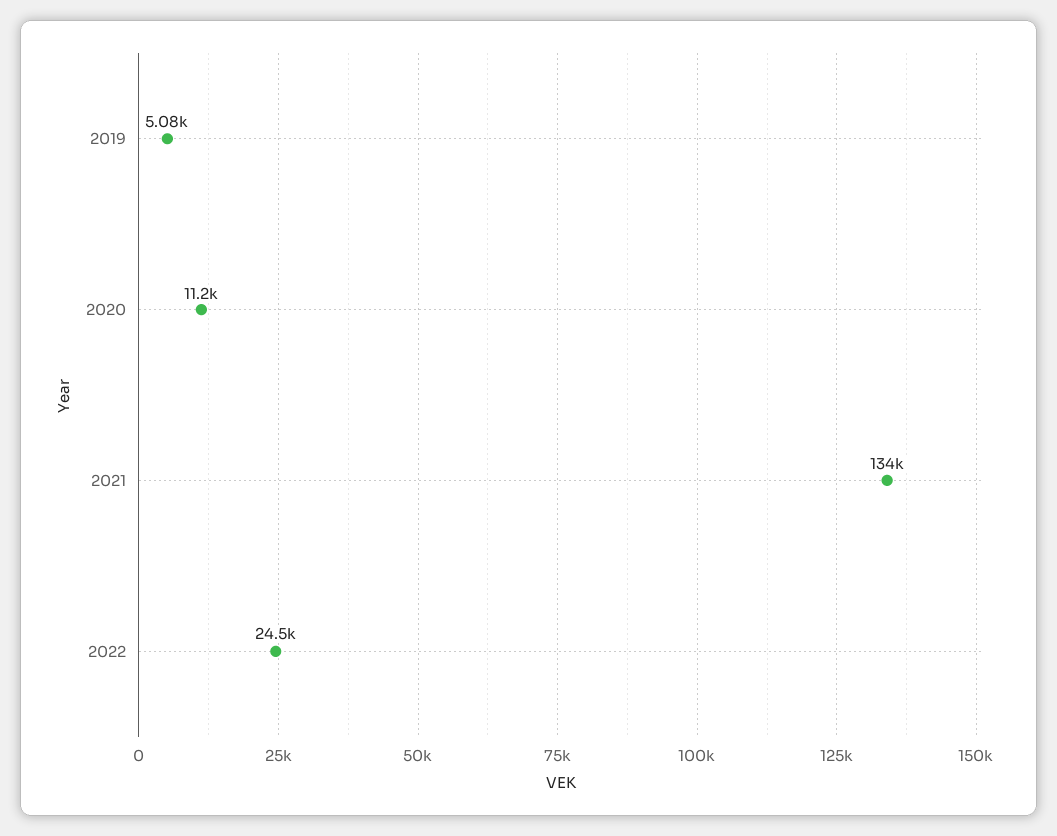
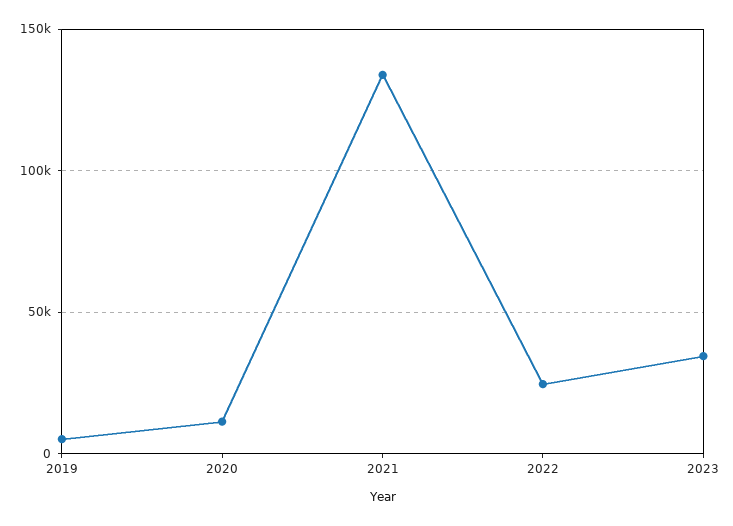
2023: none -> 35000

